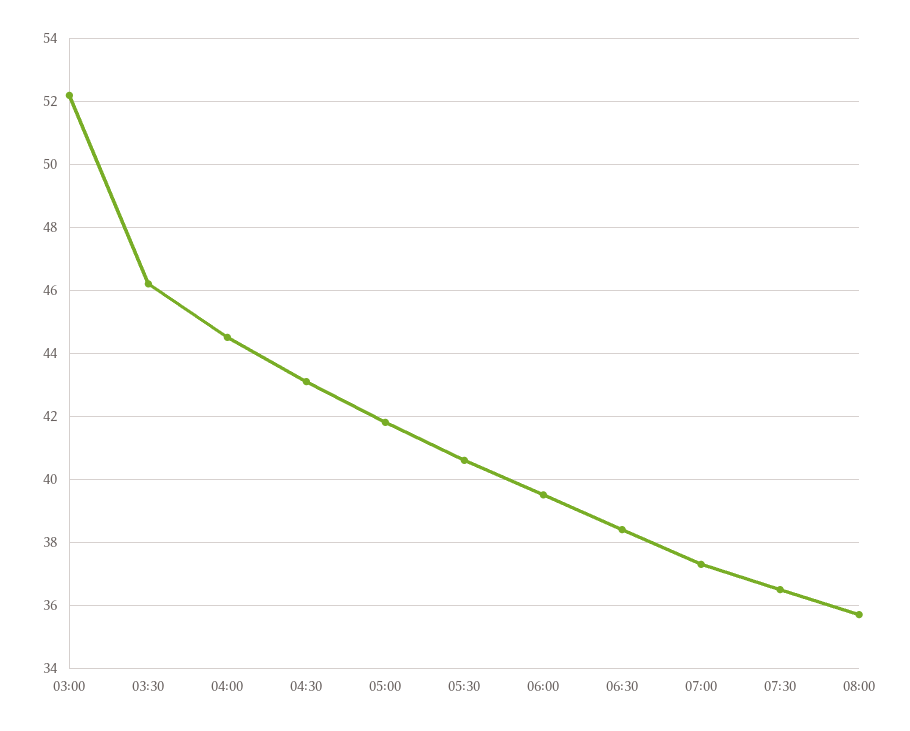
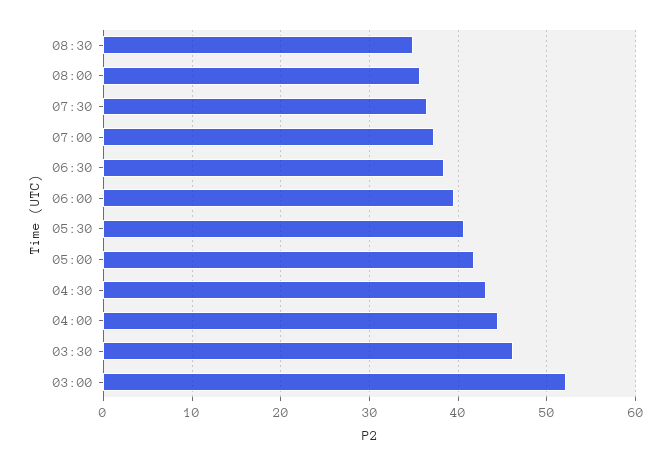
08:30: none -> 35

